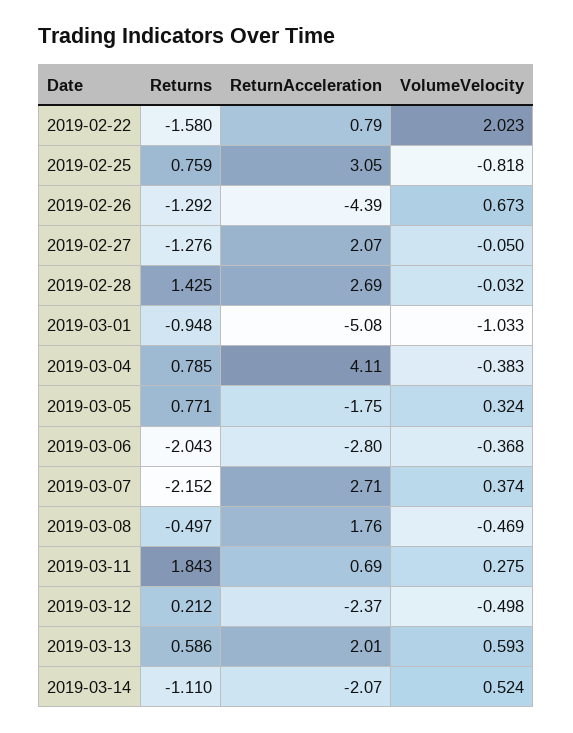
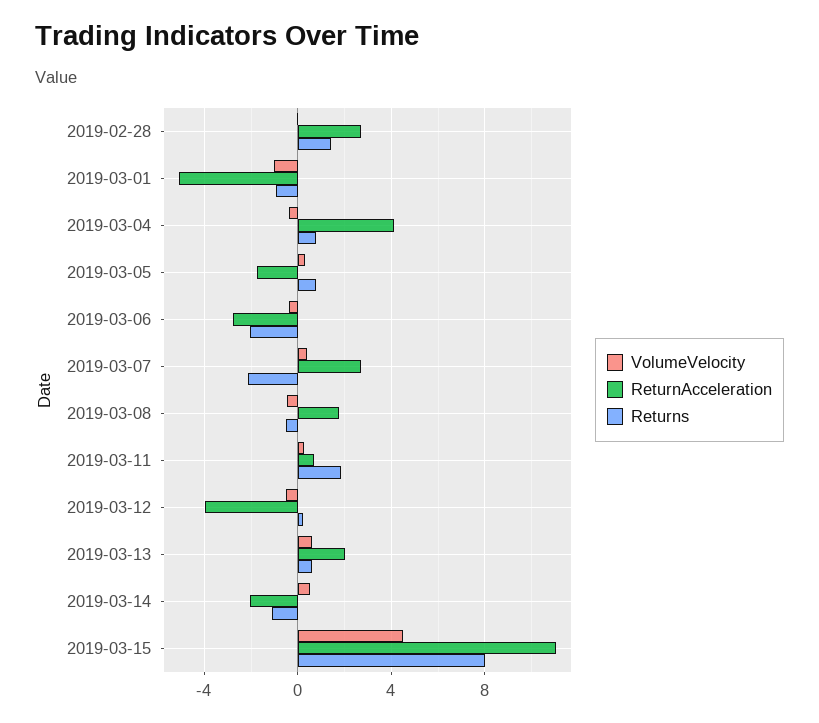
Returns, 2019-02-22: -1.58 -> none
ReturnAcceleration, 2019-02-22: 0.79 -> none
VolumeVelocity, 2019-02-22: 2.023 -> none
Returns, 2019-02-25: 0.759 -> none
ReturnAcceleration, 2019-02-25: 3.05 -> none
VolumeVelocity, 2019-02-25: -0.818 -> none
Returns, 2019-02-26: -1.292 -> none
ReturnAcceleration, 2019-02-26: -4.39 -> none
VolumeVelocity, 2019-02-26: 0.673 -> none
Returns, 2019-02-27: -1.276 -> none
ReturnAcceleration, 2019-02-27: 2.07 -> none
VolumeVelocity, 2019-02-27: -0.05 -> none
ReturnAcceleration, 2019-03-12: -2.37 -> -4
VolumeVelocity, 2019-03-15: none -> 4.5
ReturnAcceleration, 2019-03-15: none -> 11
Returns, 2019-03-15: none -> 8

